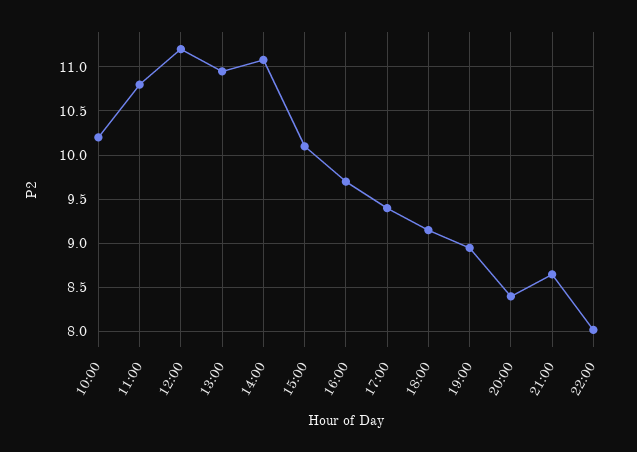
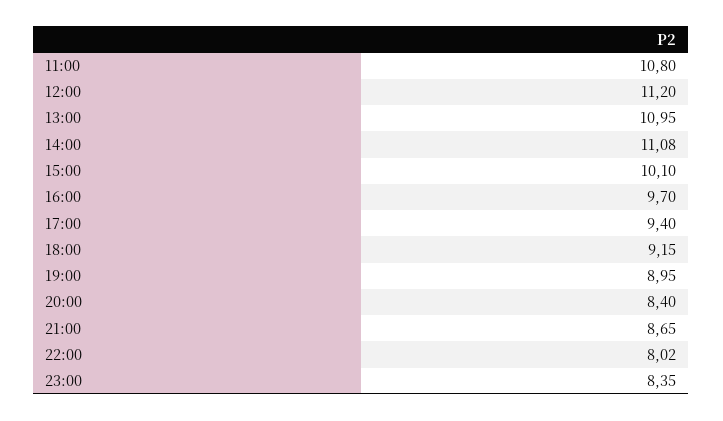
10:00: 10.2 -> none
23:00: none -> 8.35

